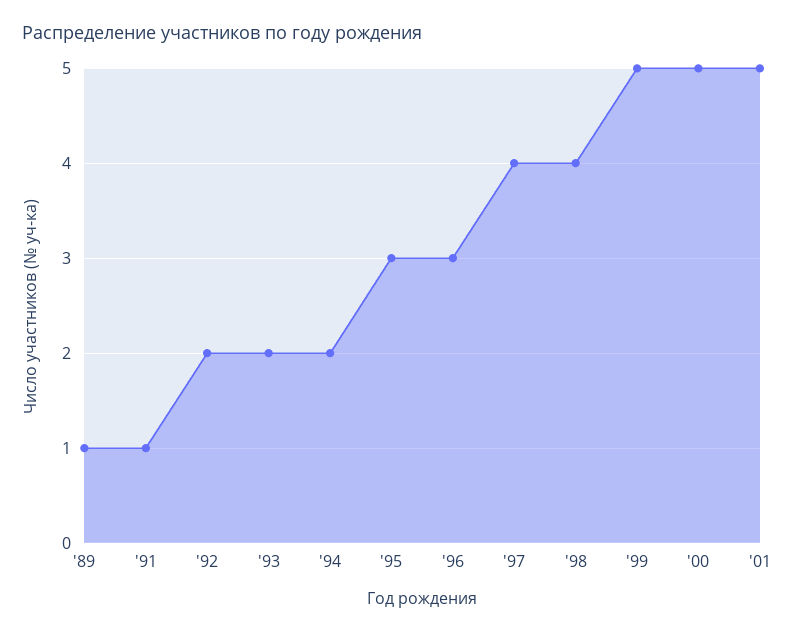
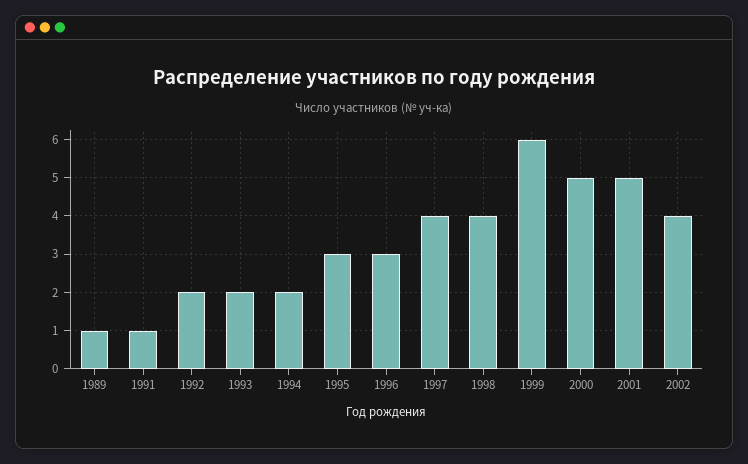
'99: 5 -> 6
2002: none -> 4

